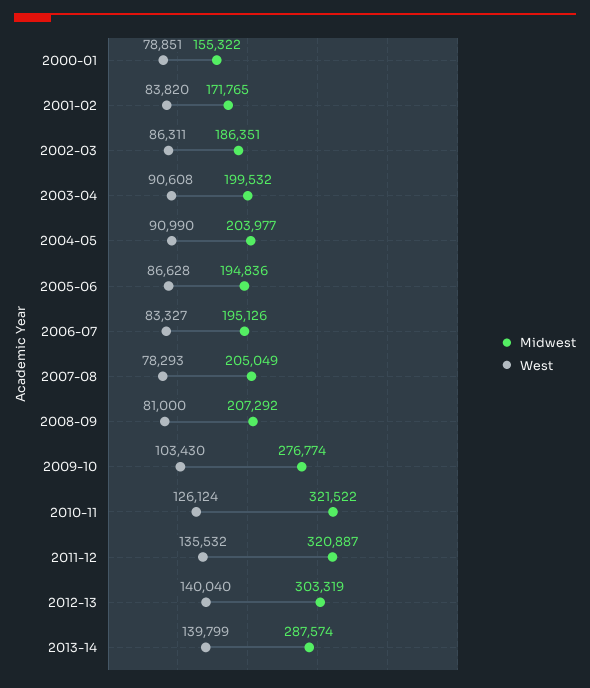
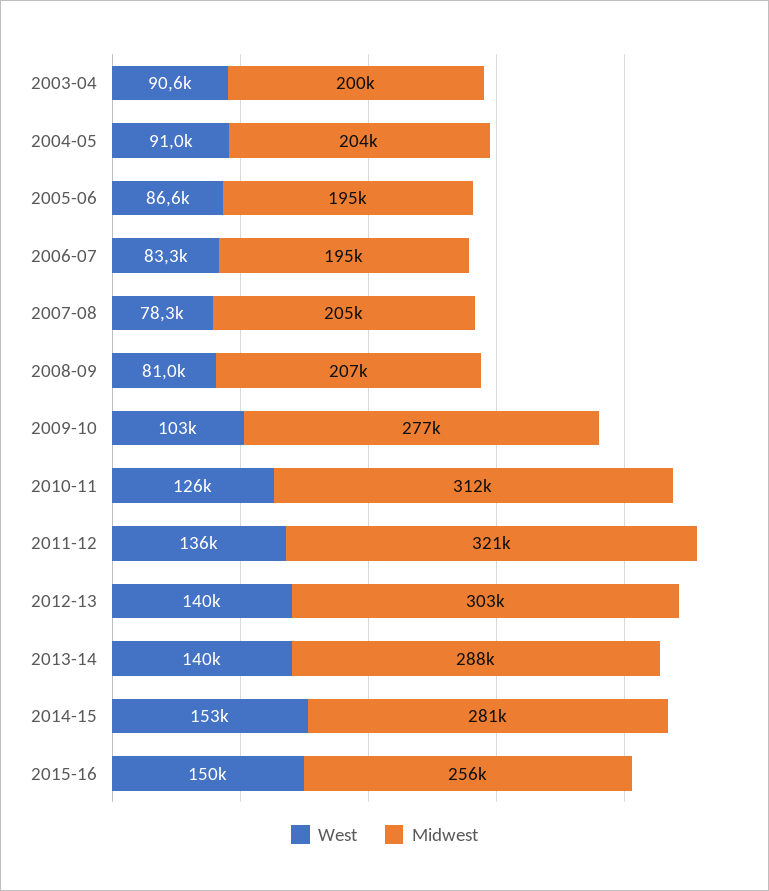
Midwest, 2000-01: 155322 -> none
West, 2000-01: 78851 -> none
Midwest, 2001-02: 171765 -> none
West, 2001-02: 83820 -> none
Midwest, 2002-03: 186351 -> none
West, 2002-03: 86311 -> none
Midwest, 2010-11: 321522 -> 312000
West, 2014-15: none -> 153000
Midwest, 2014-15: none -> 281000
West, 2015-16: none -> 150000
Midwest, 2015-16: none -> 256000

